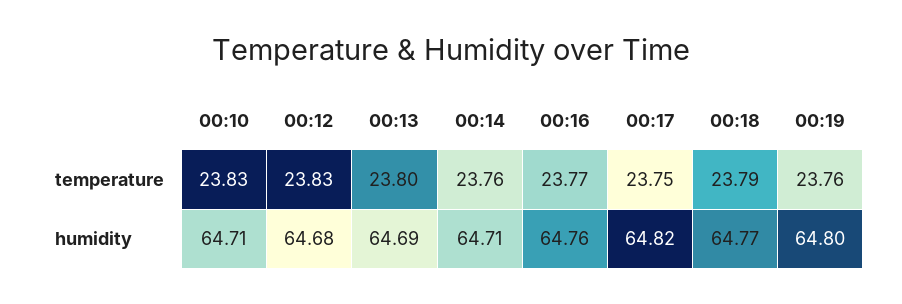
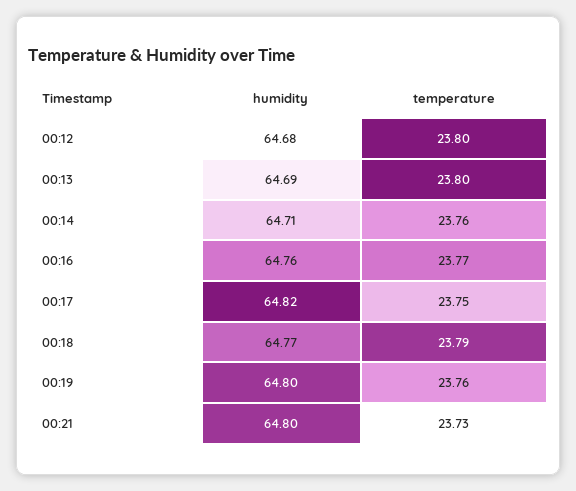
00:10, temperature: 23.83 -> none
00:12, temperature: 23.83 -> 23.8
00:10, humidity: 64.71 -> none
00:21, humidity: none -> 64.8
00:21, temperature: none -> 23.73

